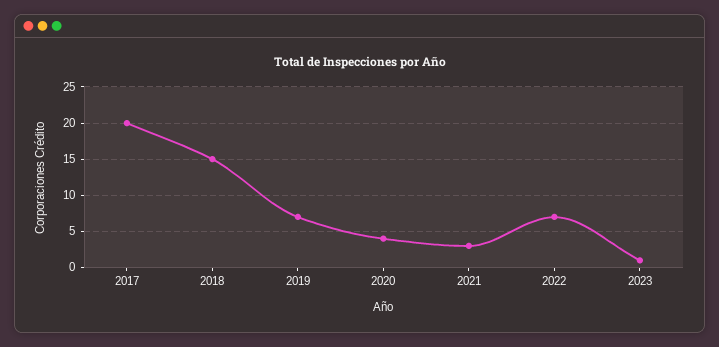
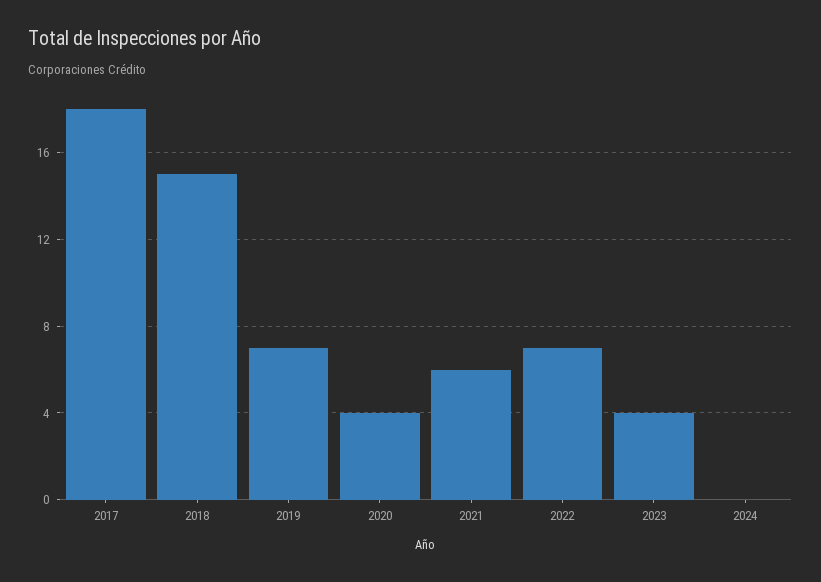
2017: 20 -> 18
2021: 3 -> 6
2023: 1 -> 4
2024: none -> 0

